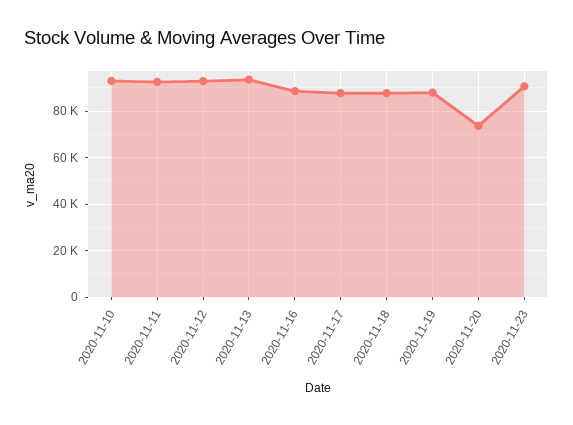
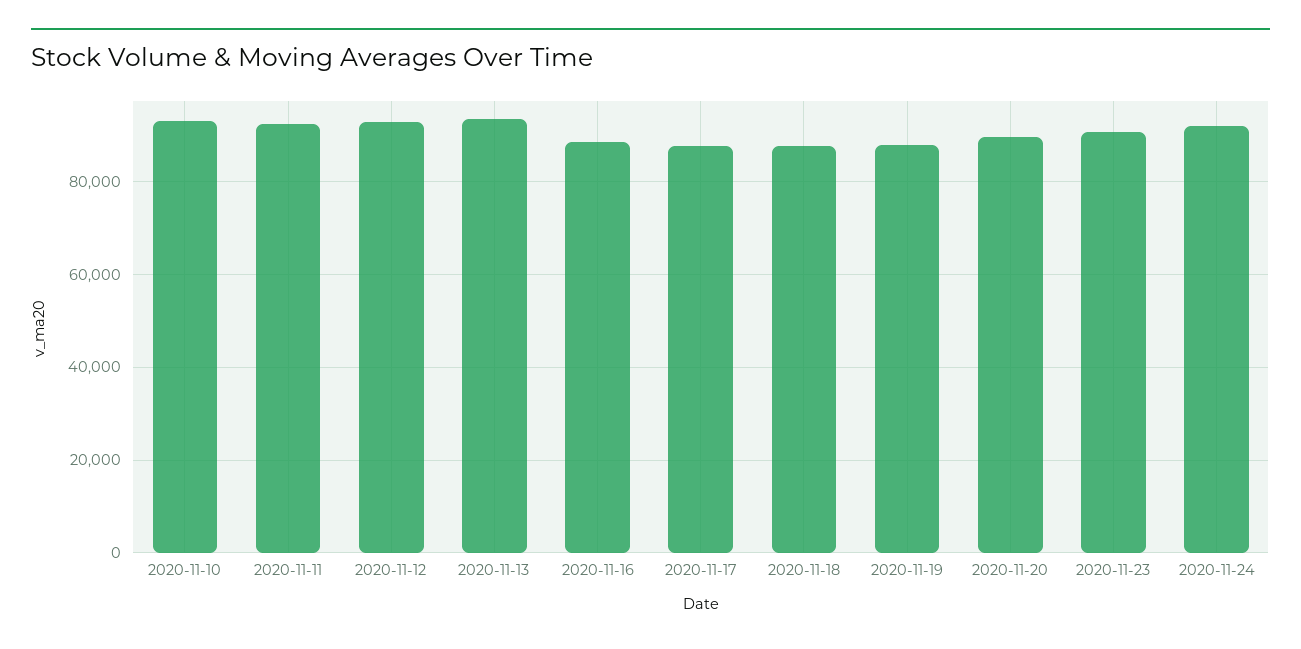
2020-11-20: 75000 -> 90000
2020-11-24: none -> 92000

